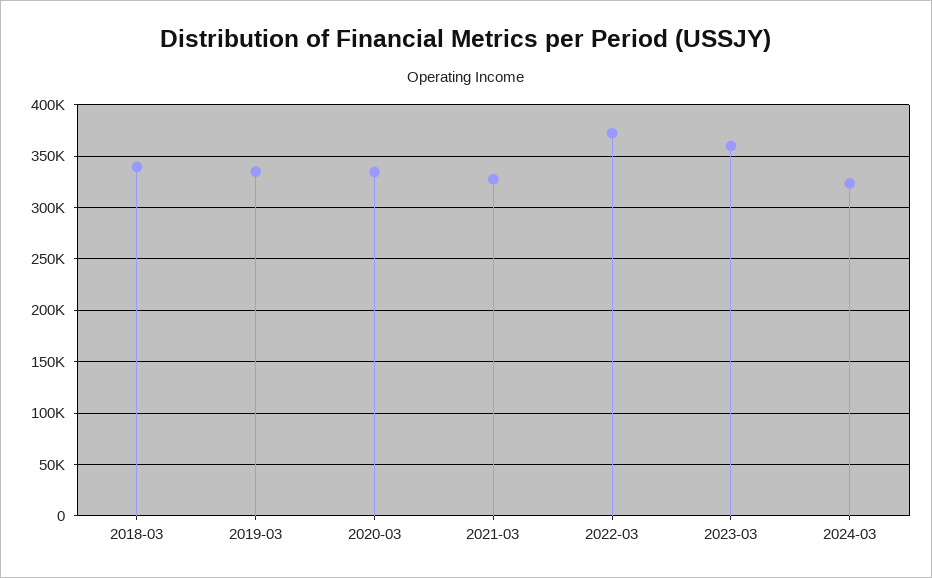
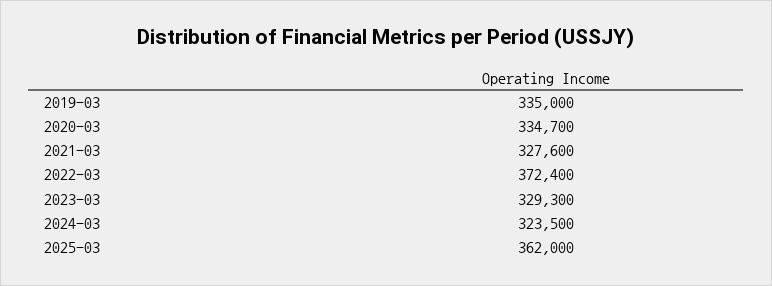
2018-03: 340000 -> none
2023-03: 360000 -> 329300
2025-03: none -> 362000

